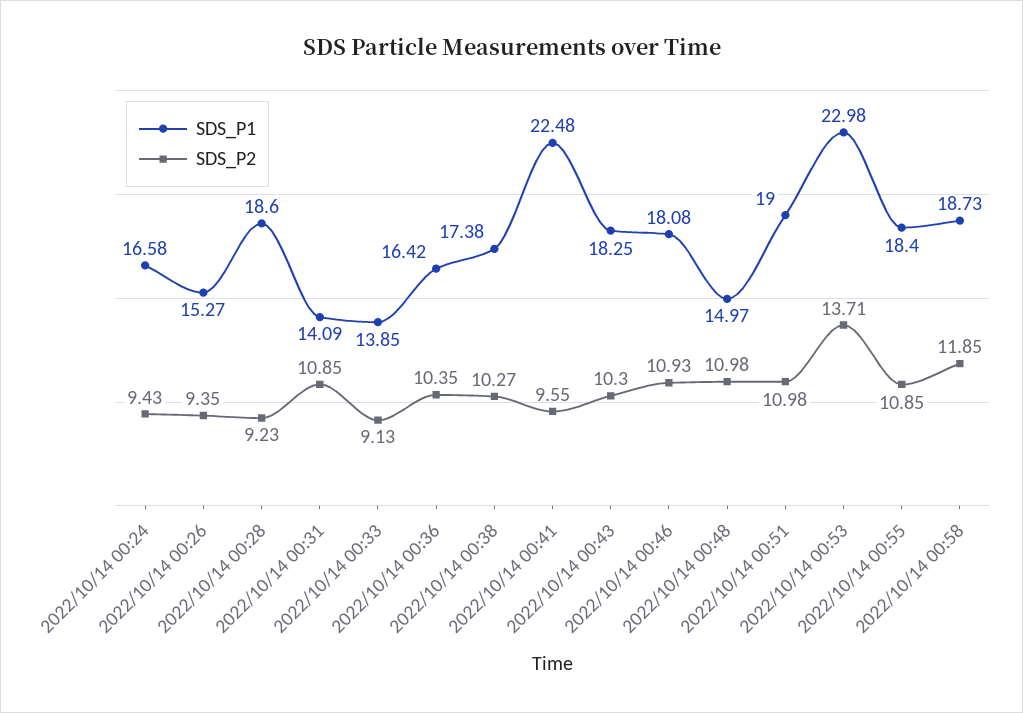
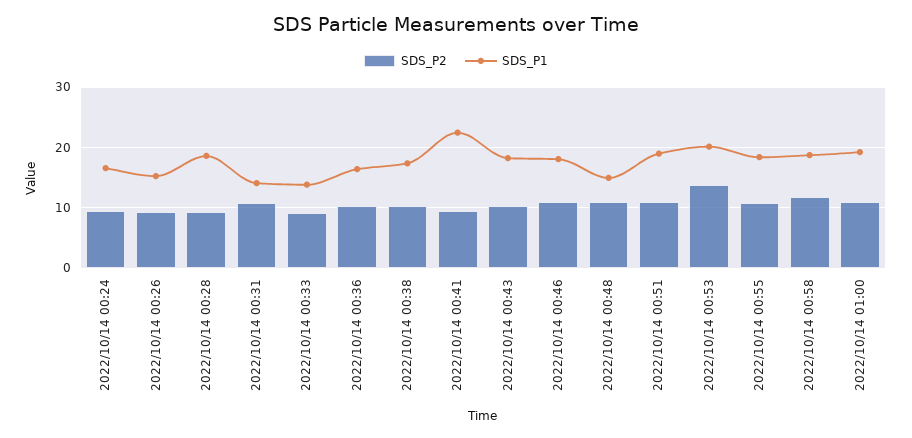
SDS_P1, 2022/10/14 00:53: 22.98 -> 20
SDS_P2, 2022/10/14 01:00: none -> 11
SDS_P1, 2022/10/14 01:00: none -> 19

